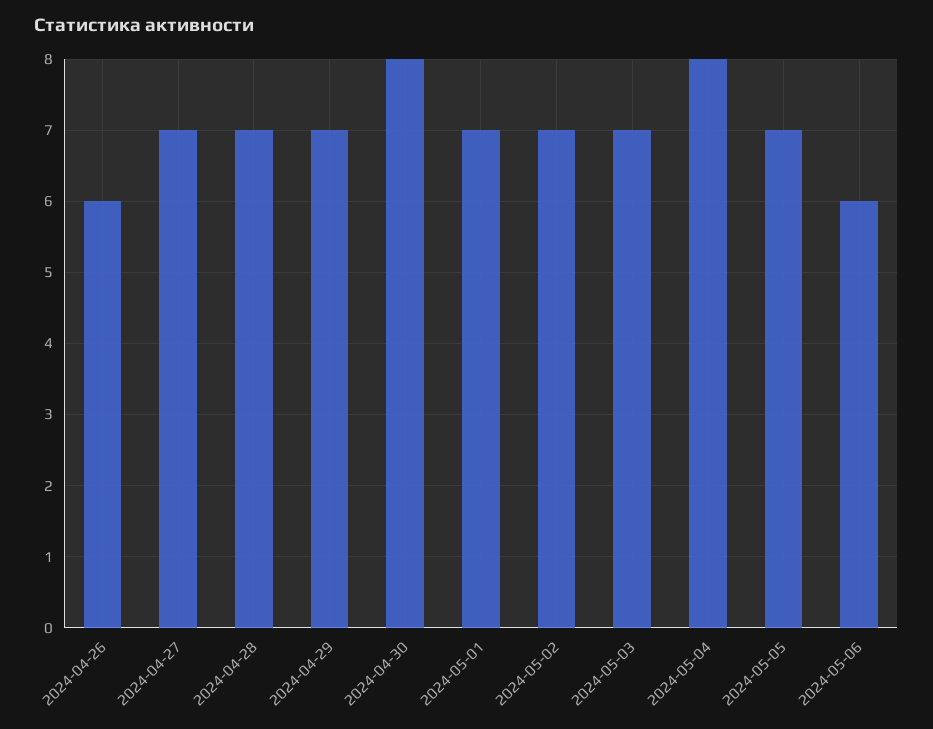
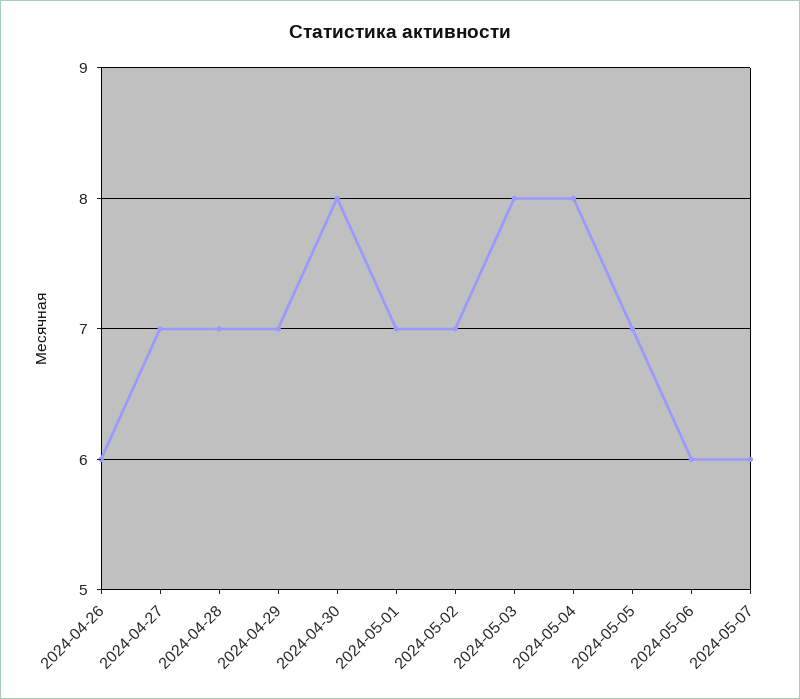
2024-05-03: 7 -> 8
2024-05-07: none -> 6

